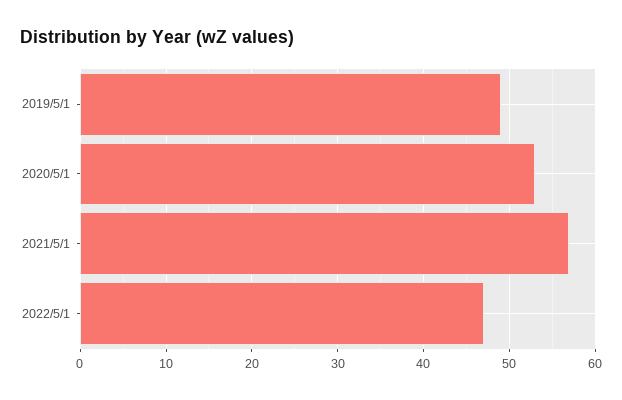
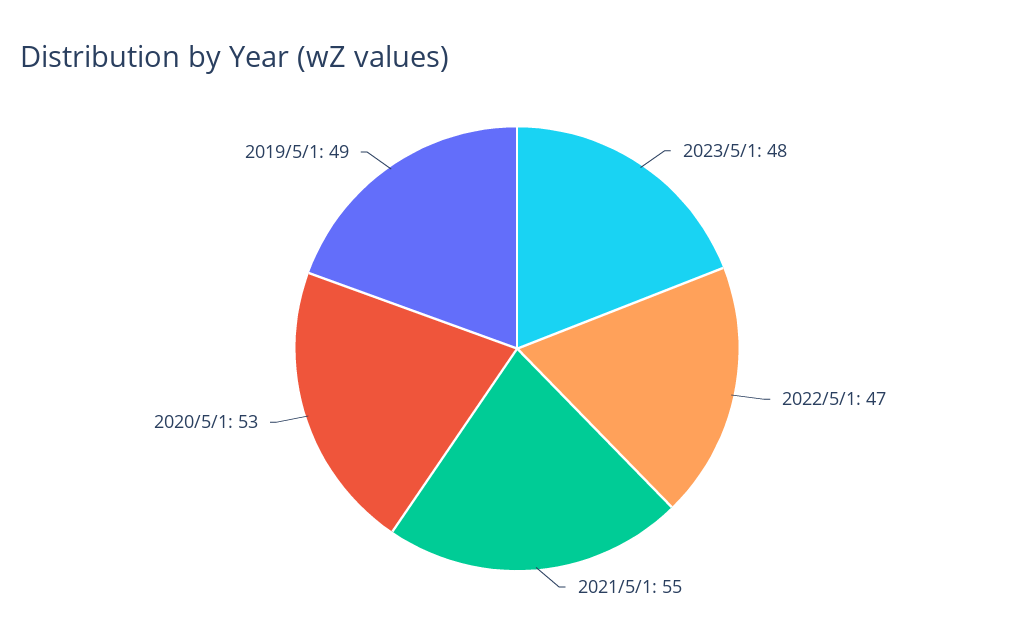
2021/5/1: 57 -> 55
2023/5/1: none -> 48

